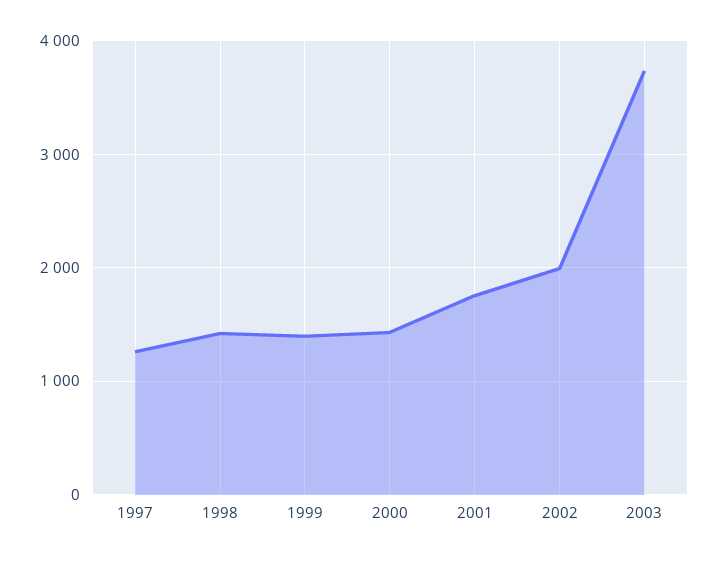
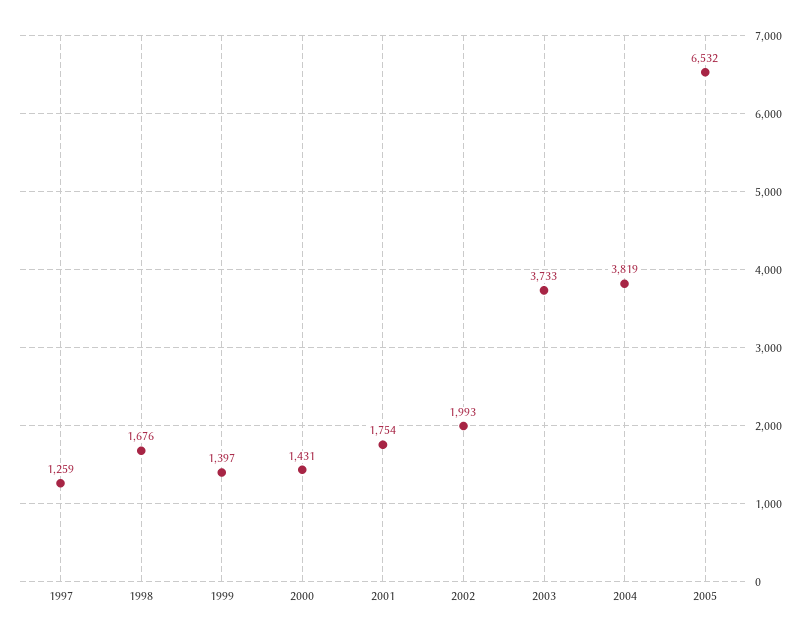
1998: 1400 -> 1676
2004: none -> 3819
2005: none -> 6532

